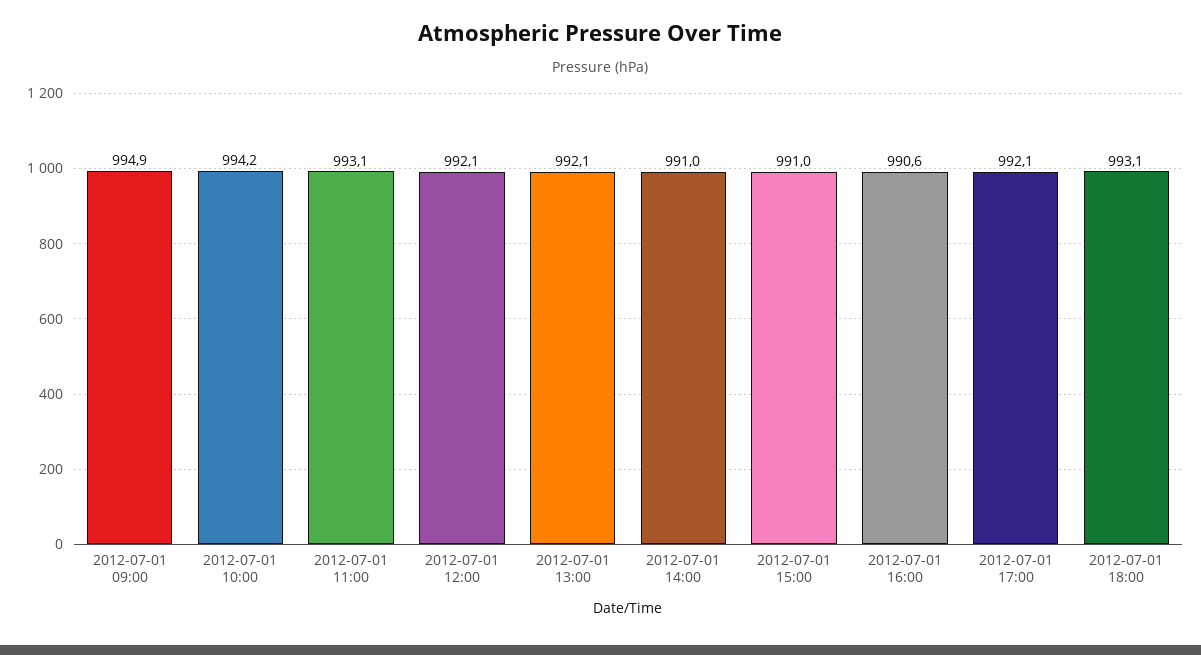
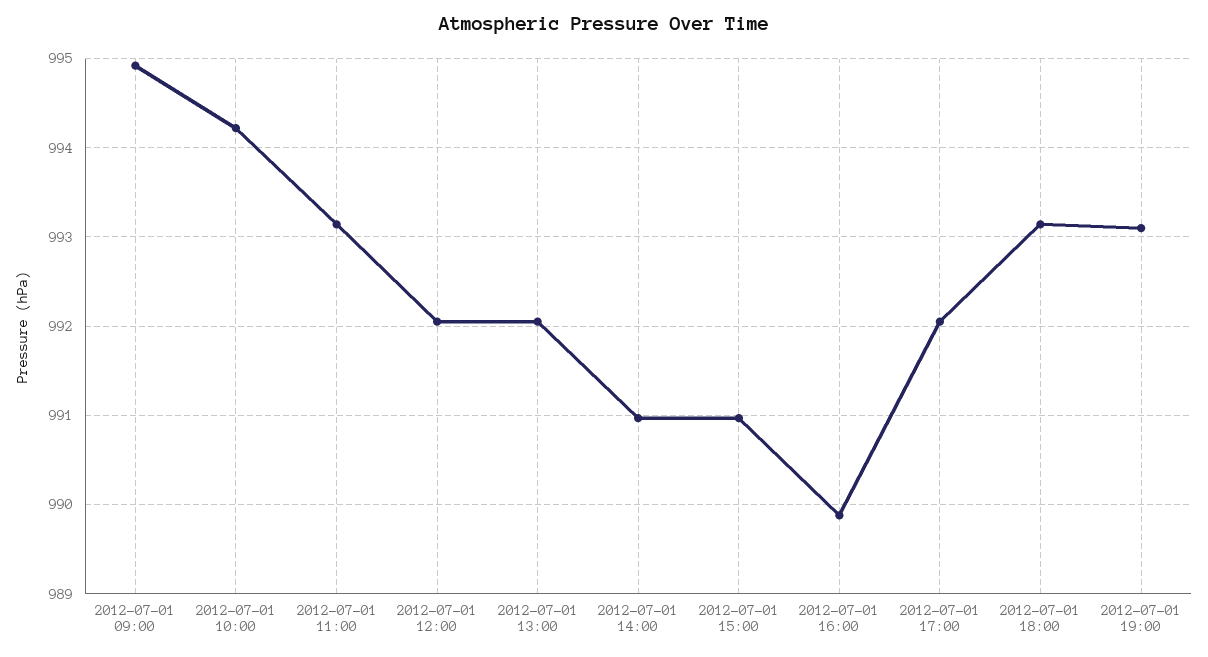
2012-07-01 16:00: 990.6 -> 989.9
2012-07-01 19:00: none -> 993.1

